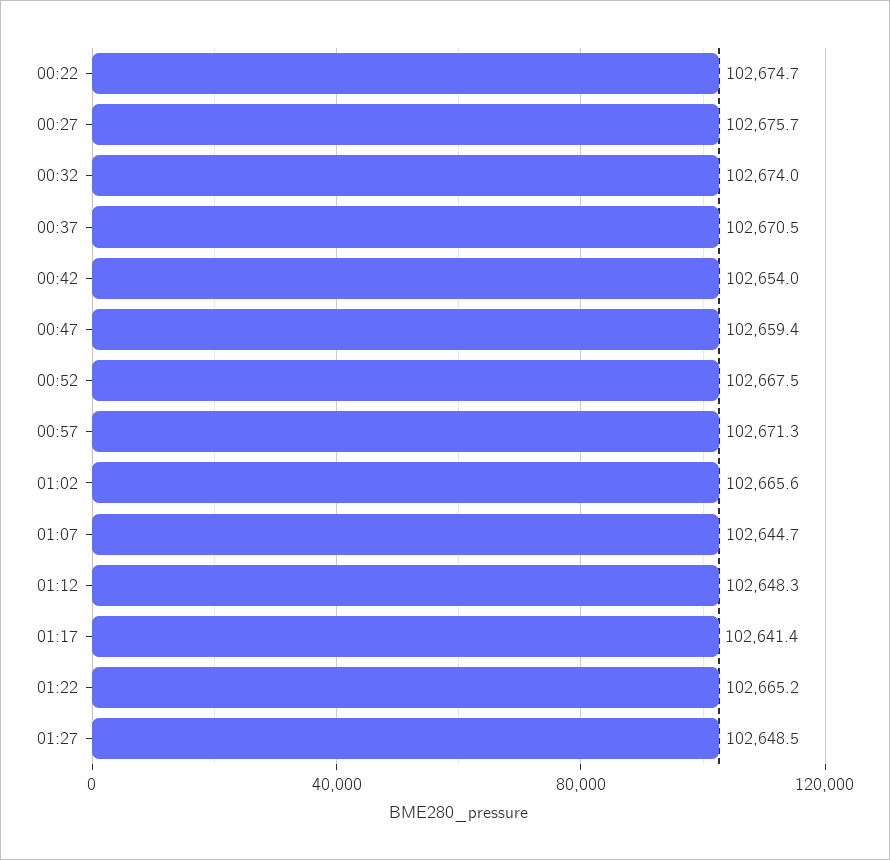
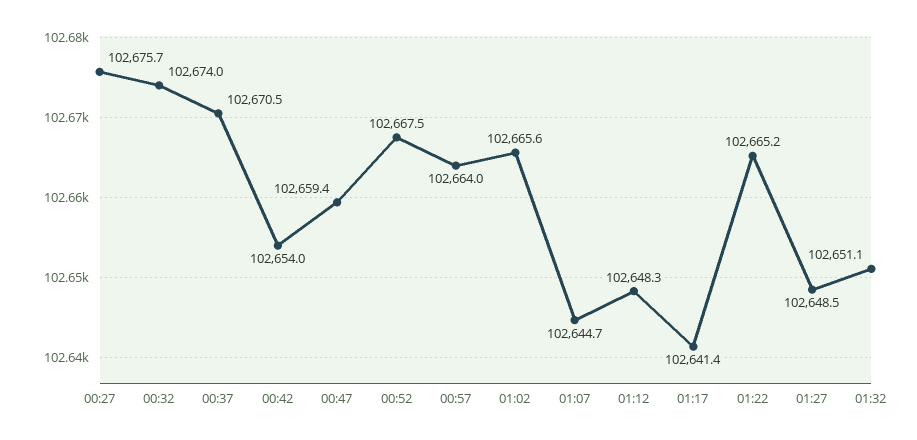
00:22: 102674.7 -> none
00:57: 102671.3 -> 102664
01:32: none -> 102651.1

